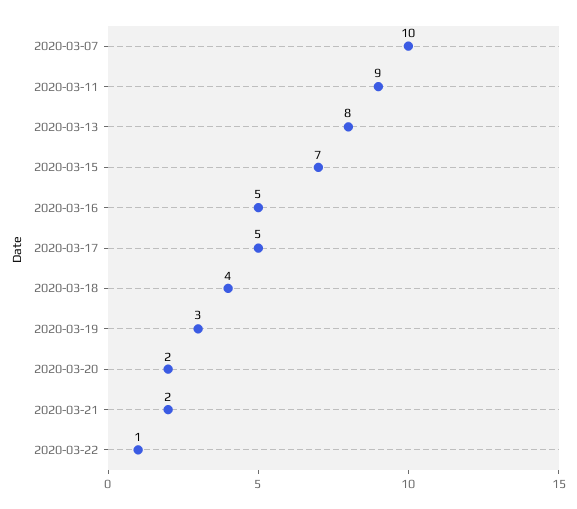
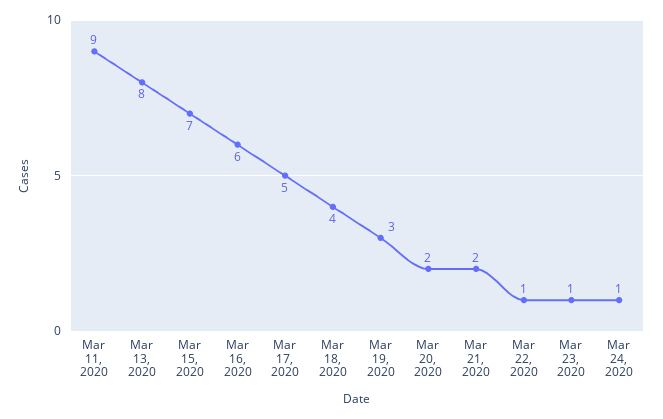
2020-03-07: 10 -> none
2020-03-16: 5 -> 6
Mar 23, 2020: none -> 1
Mar 24, 2020: none -> 1

